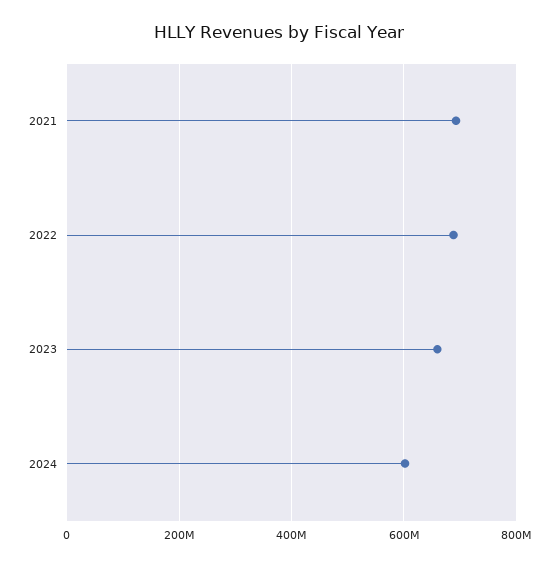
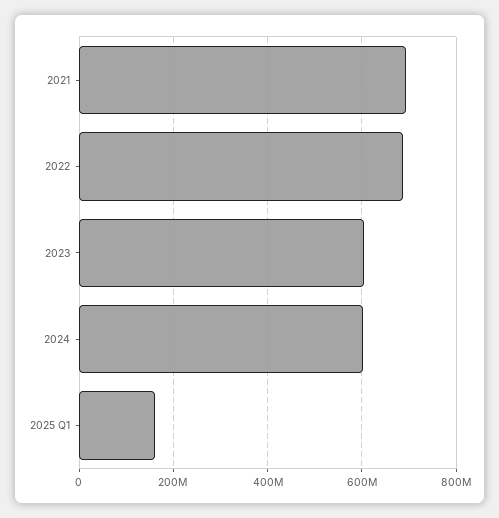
2023: 660000000 -> 600000000
2025 Q1: none -> 160000000

